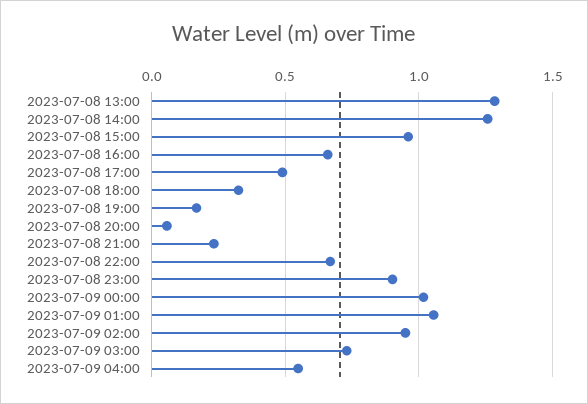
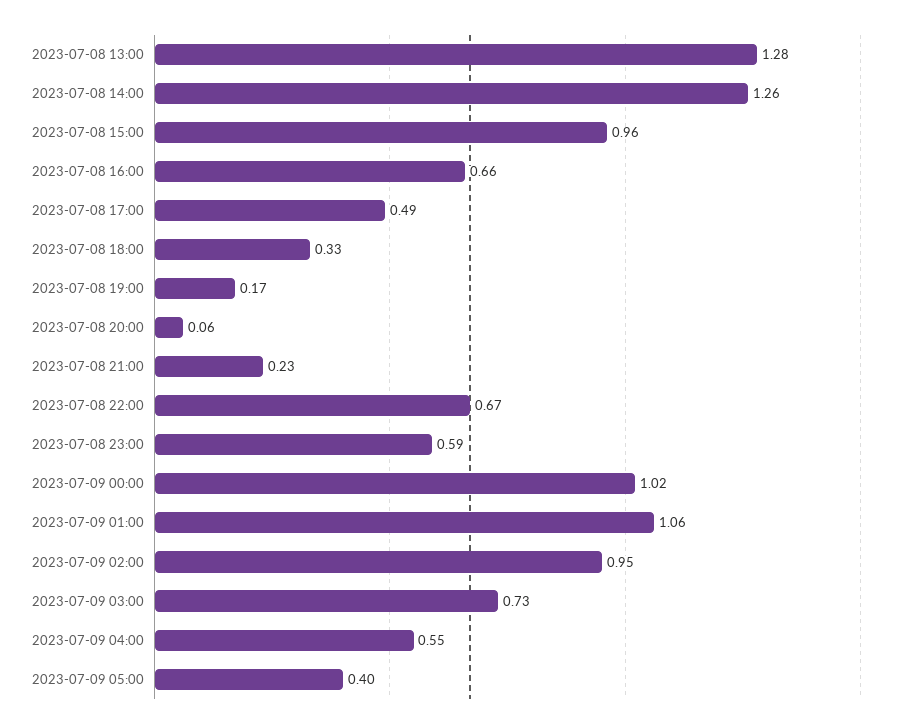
2023-07-08 23:00: 0.9 -> 0.59
2023-07-09 05:00: none -> 0.4

